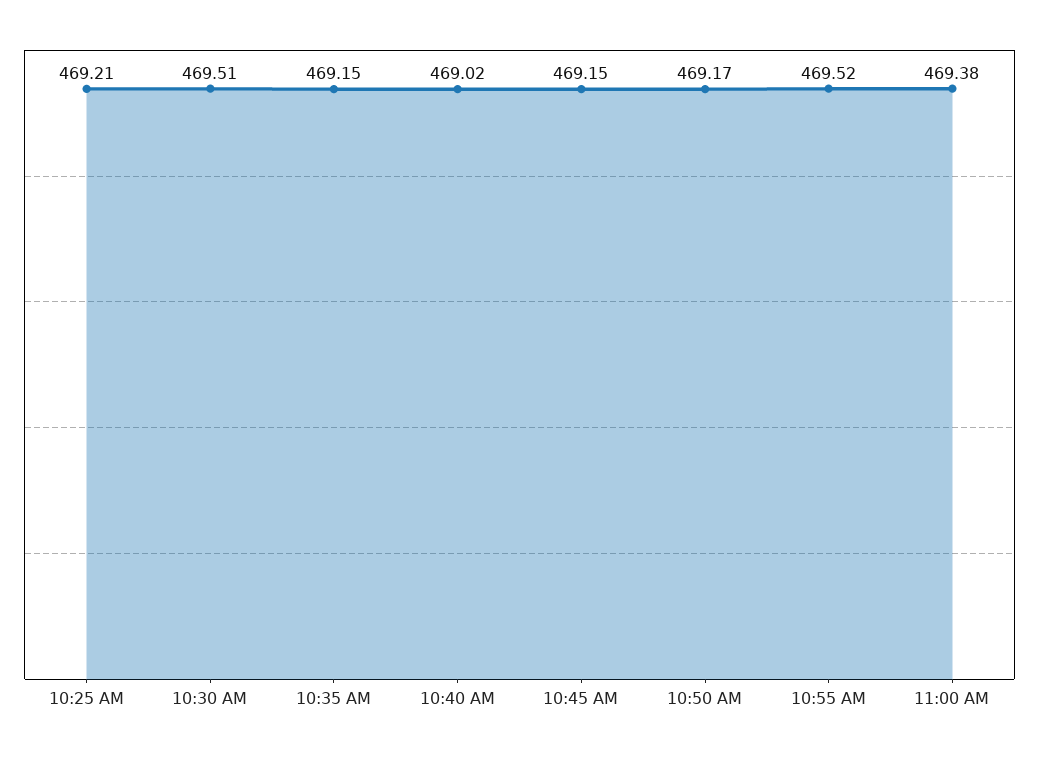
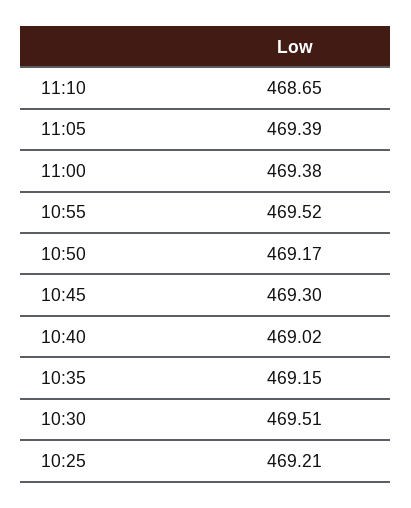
10:45 AM: 469.15 -> 469.3
11:10: none -> 468.65
11:05: none -> 469.39

